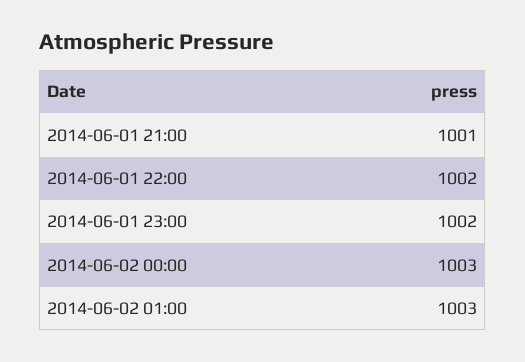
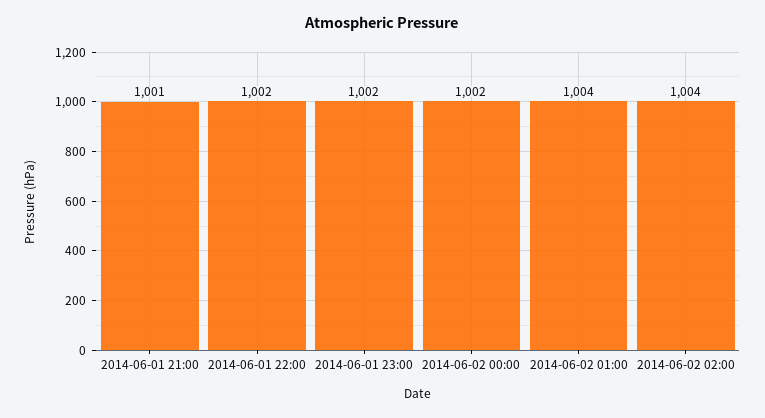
2014-06-02 00:00: 1003 -> 1002
2014-06-02 01:00: 1003 -> 1004
2014-06-02 02:00: none -> 1004

